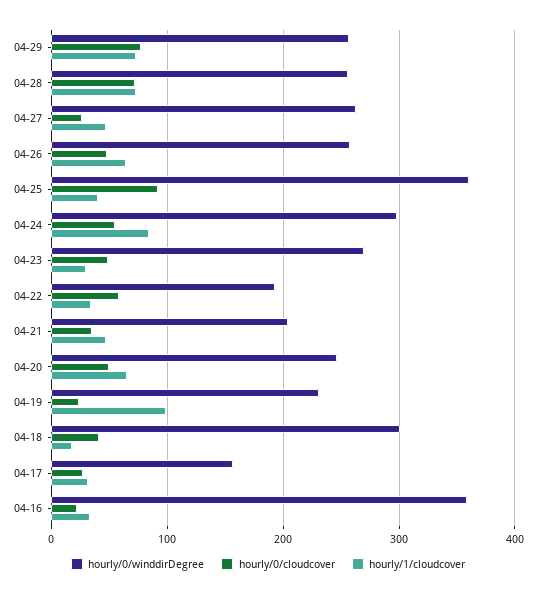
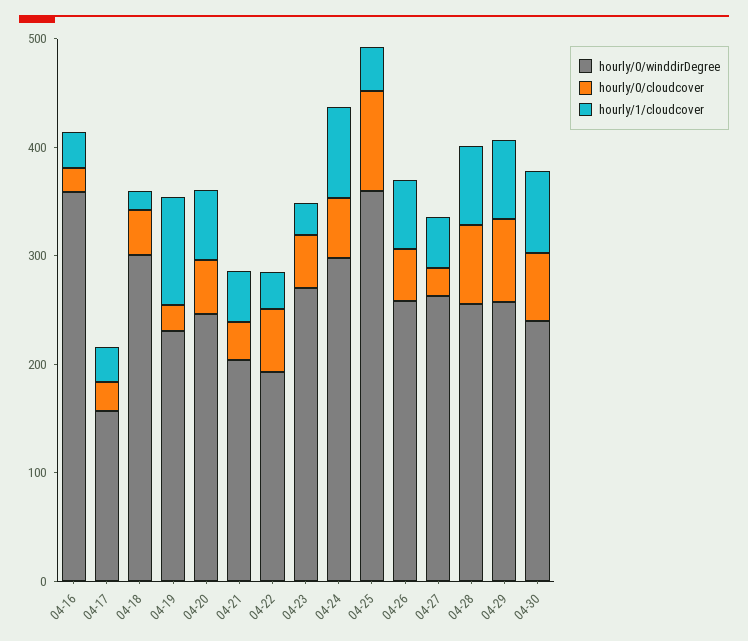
hourly/0/winddirDegree, 04-30: none -> 240
hourly/0/cloudcover, 04-30: none -> 60
hourly/1/cloudcover, 04-30: none -> 80

